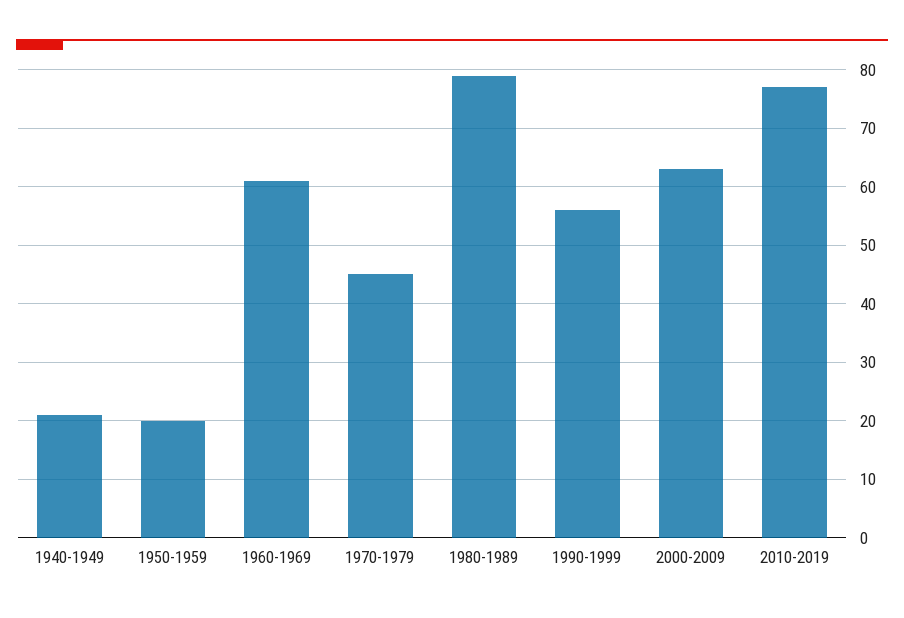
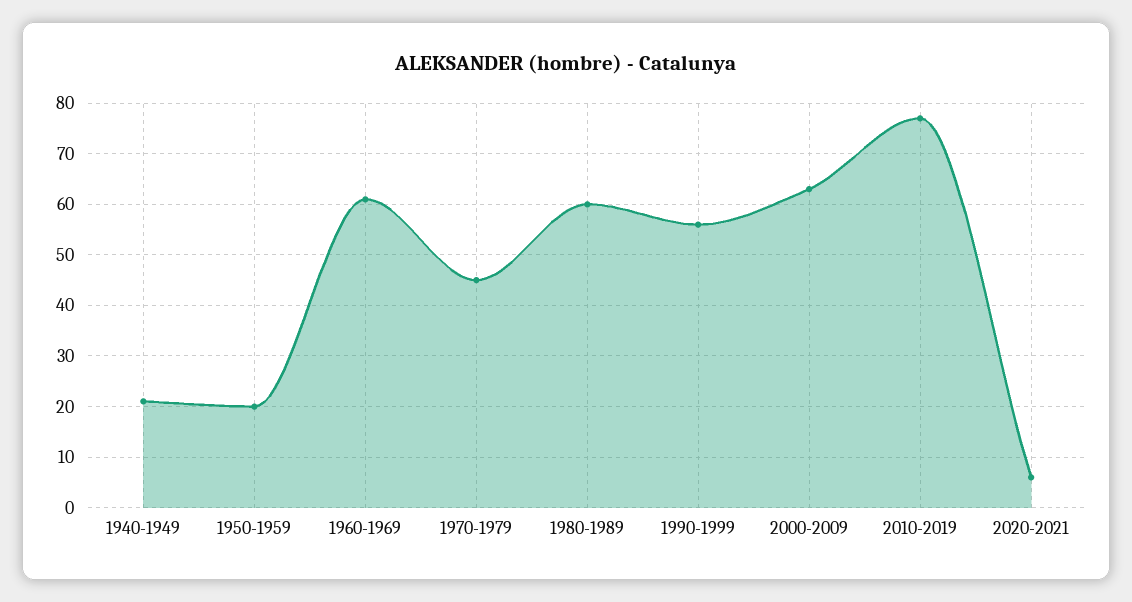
1980-1989: 80 -> 60
2020-2021: none -> 5

